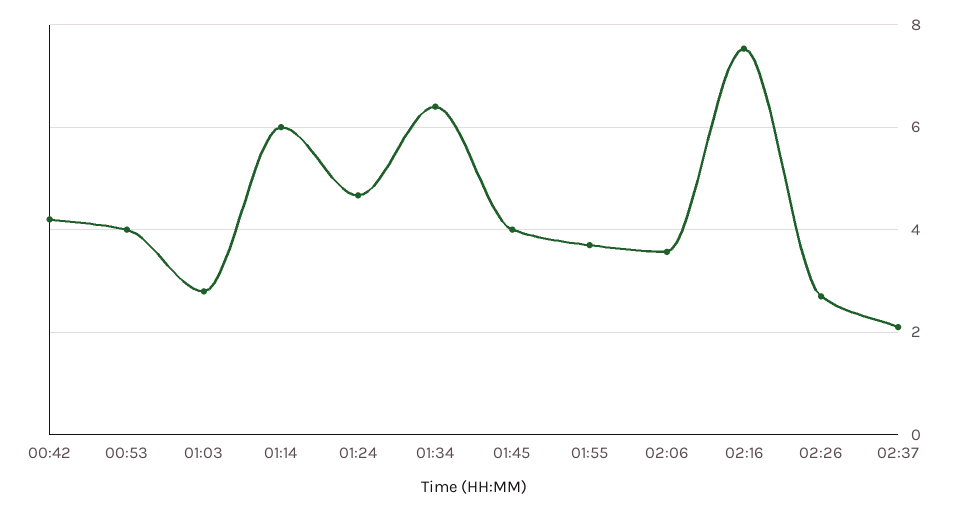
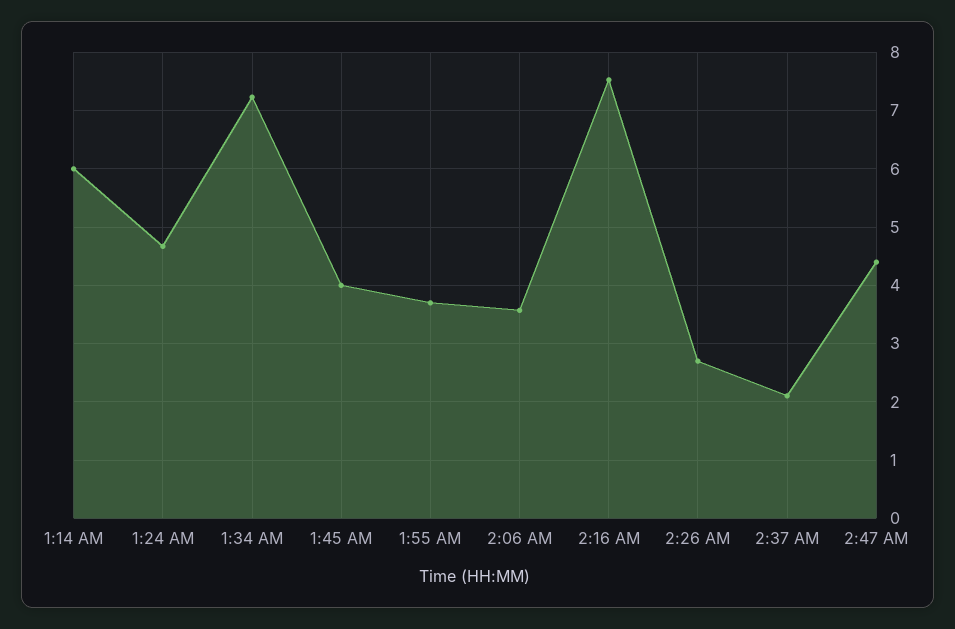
00:42: 4.2 -> none
00:53: 4 -> none
01:03: 2.8 -> none
01:34: 6.4 -> 7.2
2:47 AM: none -> 4.4

